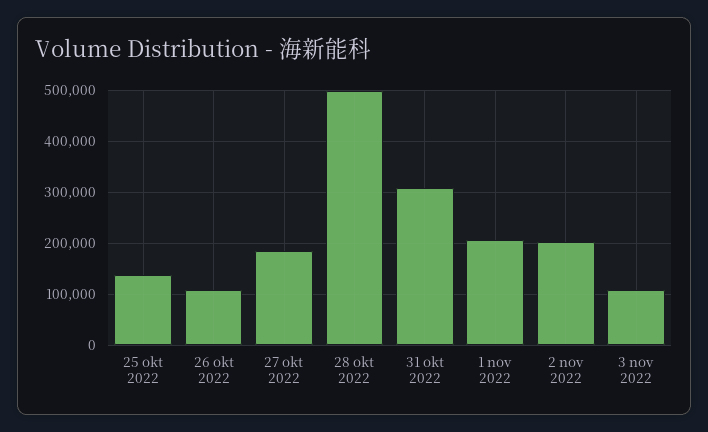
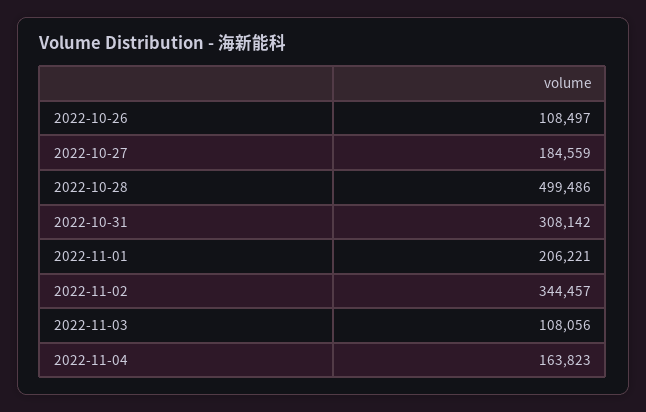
25 okt 2022: 140000 -> none
2 nov 2022: 200000 -> 344457
2022-11-04: none -> 163823

